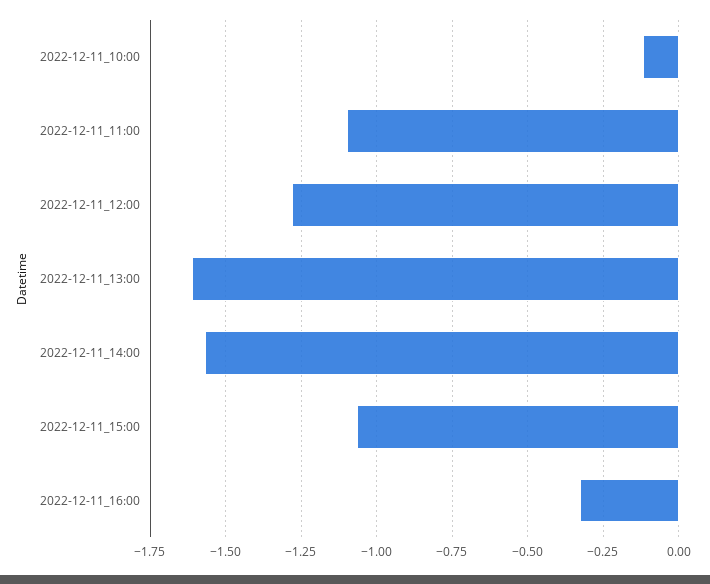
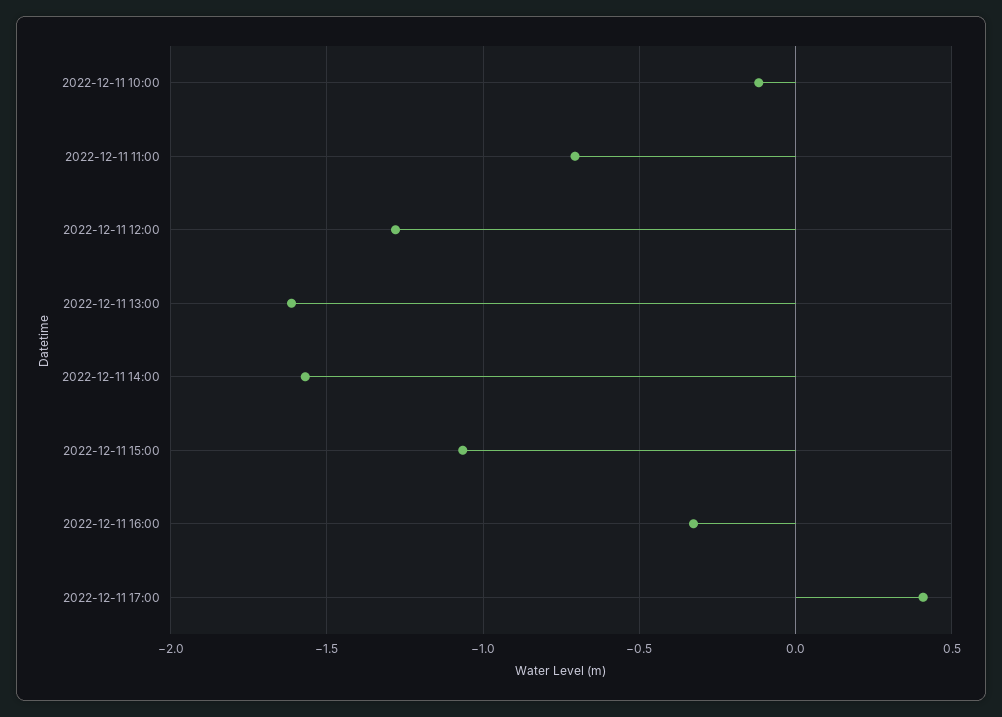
2022-12-11_11:00: -1.1 -> -0.7
2022-12-11 17:00: none -> 0.4

